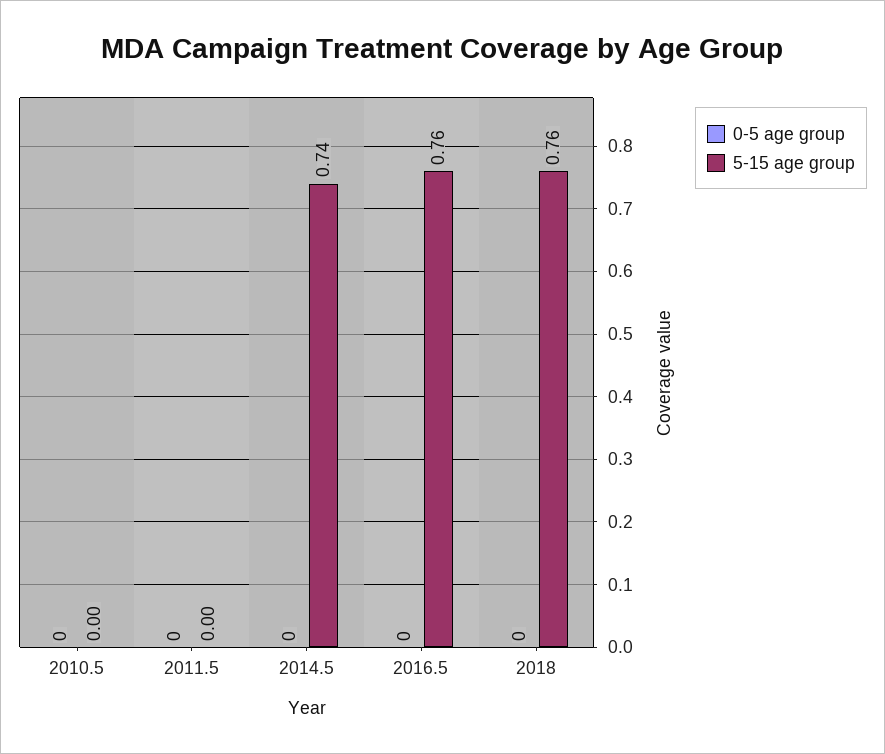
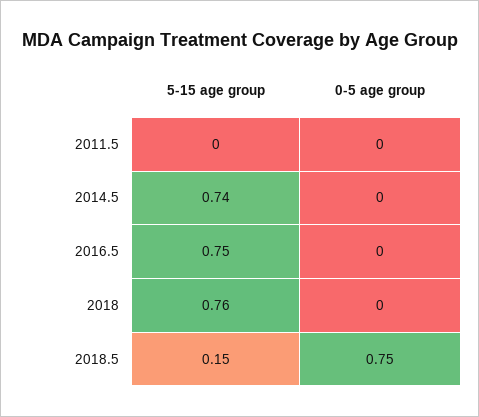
0-5 age group, 2010.5: 0 -> none
5-15 age group, 2010.5: 0 -> none
5-15 age group, 2016.5: 0.76 -> 0.75
5-15 age group, 2018.5: none -> 0.15
0-5 age group, 2018.5: none -> 0.75

